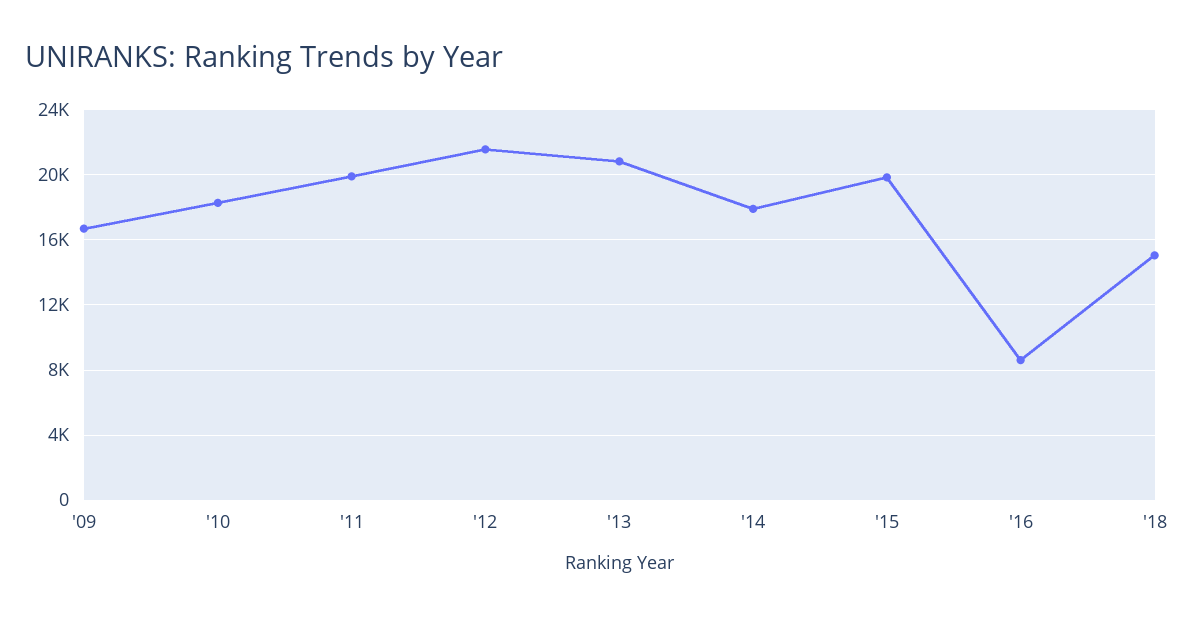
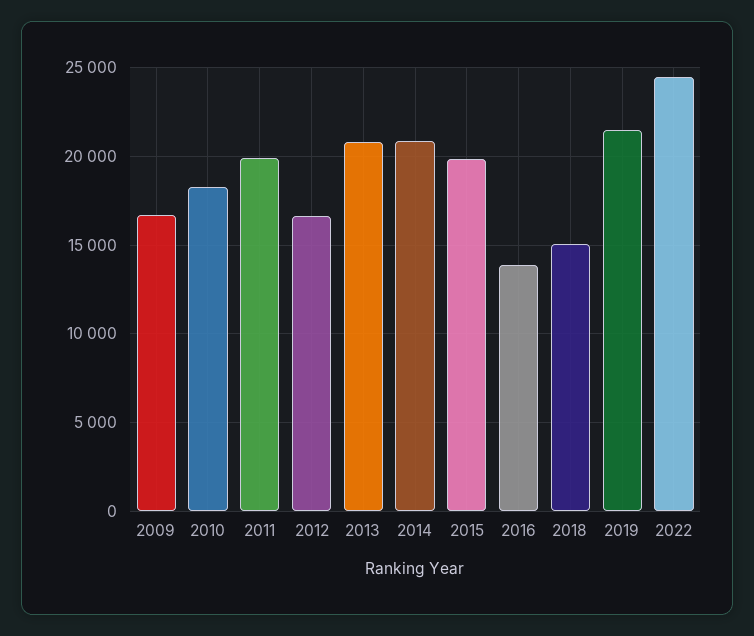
'12: 21500 -> 16500
'14: 18000 -> 21000
'16: 8500 -> 14000
2019: none -> 21500
2022: none -> 24500

